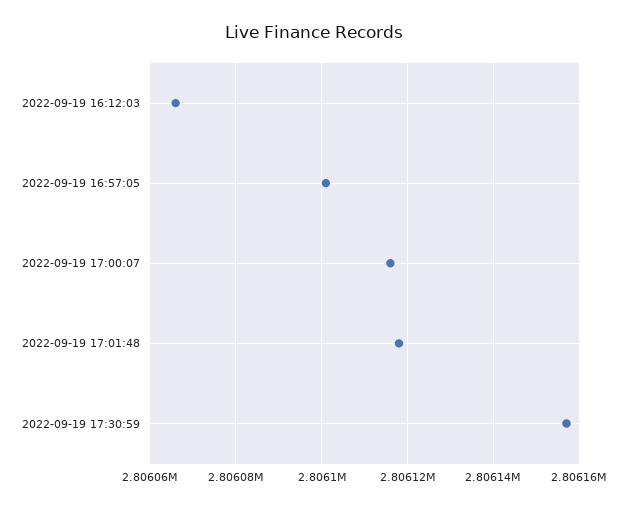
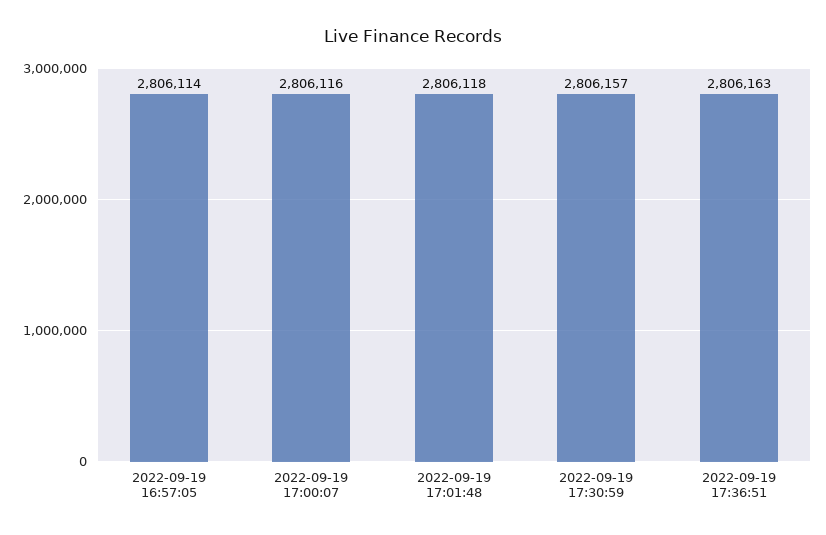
2022-09-19 16:12:03: 2806065 -> none
2022-09-19 16:57:05: 2806100 -> 2806114
2022-09-19 17:36:51: none -> 2806163

